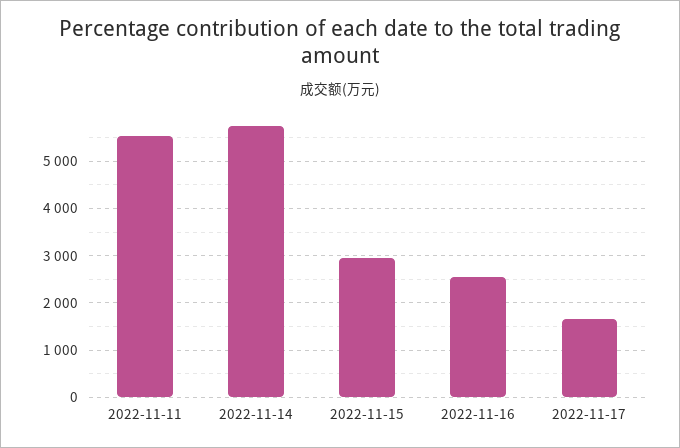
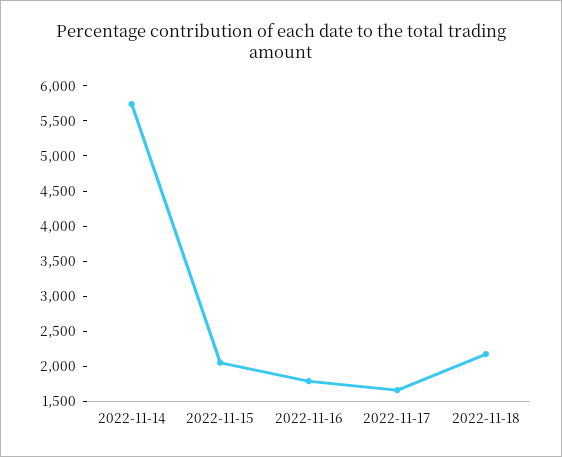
2022-11-11: 5600 -> none
2022-11-15: 3000 -> 2000
2022-11-16: 2600 -> 1750
2022-11-18: none -> 2250

